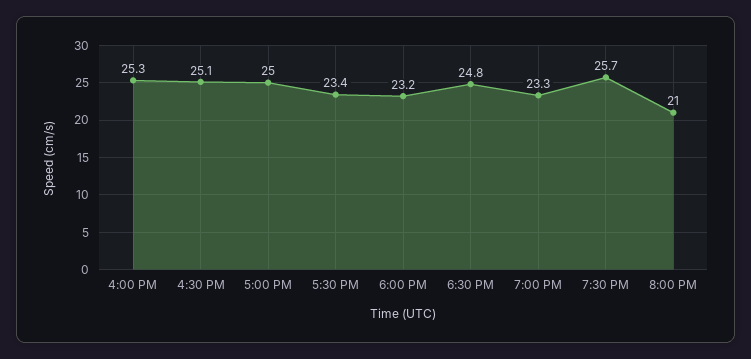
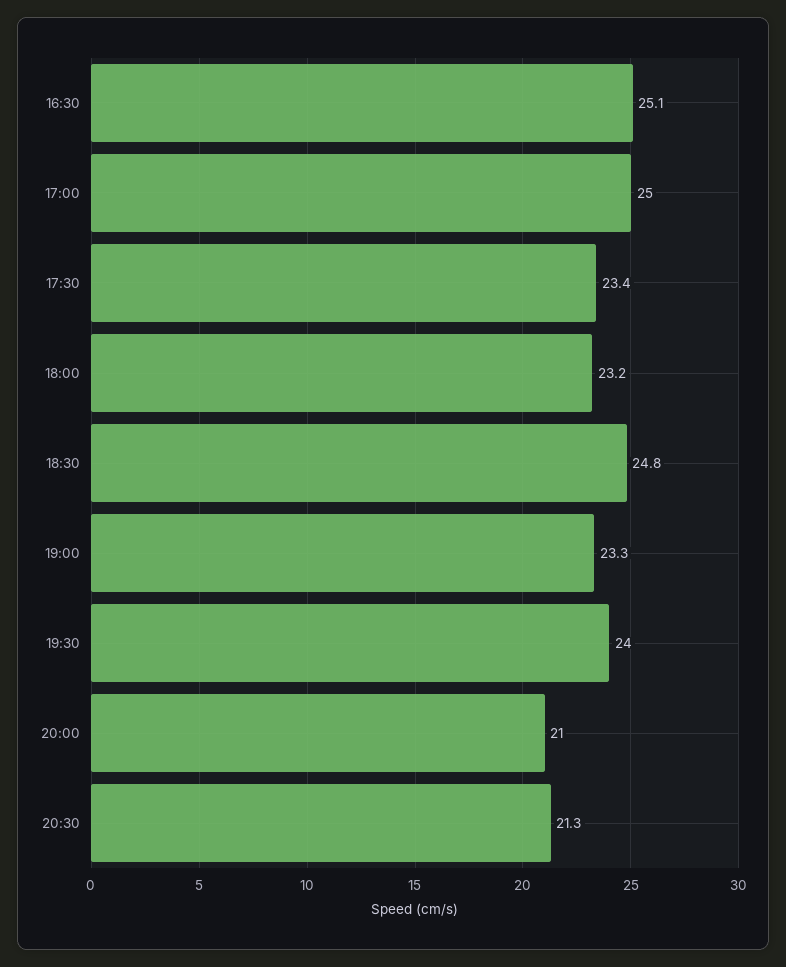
4:00 PM: 25.3 -> none
7:30 PM: 25.7 -> 24
20:30: none -> 21.3

